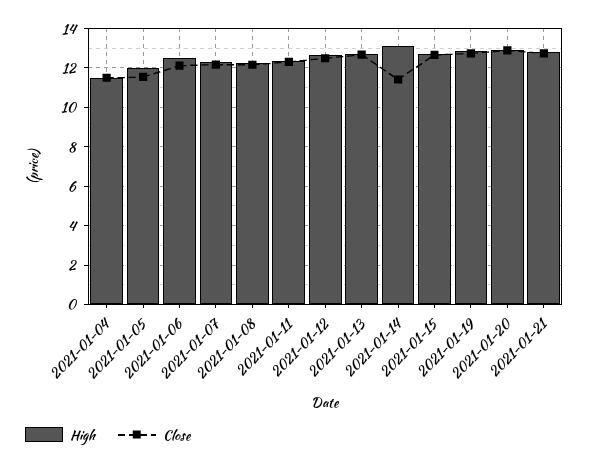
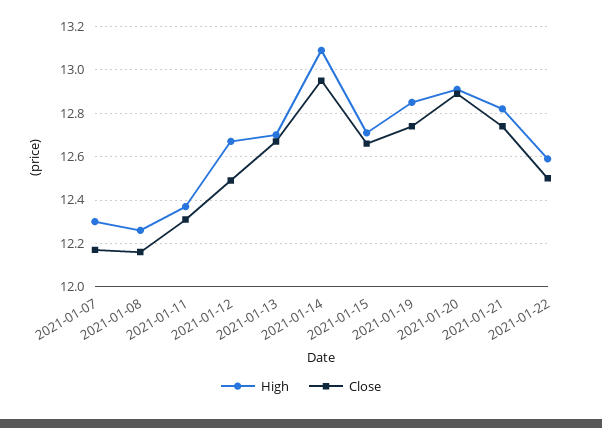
High, 2021-01-04: 11.5 -> none
Close, 2021-01-04: 11.5 -> none
High, 2021-01-05: 12 -> none
Close, 2021-01-05: 11.5 -> none
High, 2021-01-06: 12.5 -> none
Close, 2021-01-06: 12 -> none
Close, 2021-01-14: 11.5 -> 12.95
High, 2021-01-22: none -> 12.6
Close, 2021-01-22: none -> 12.5

